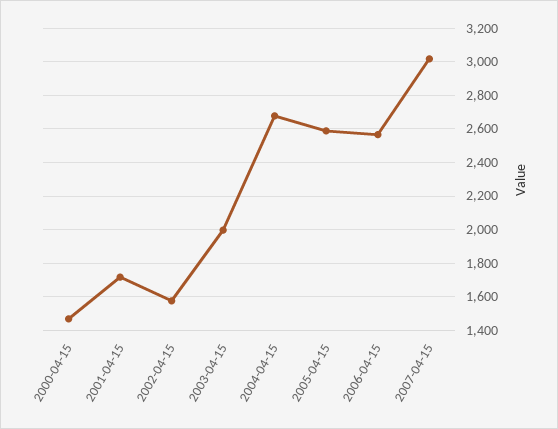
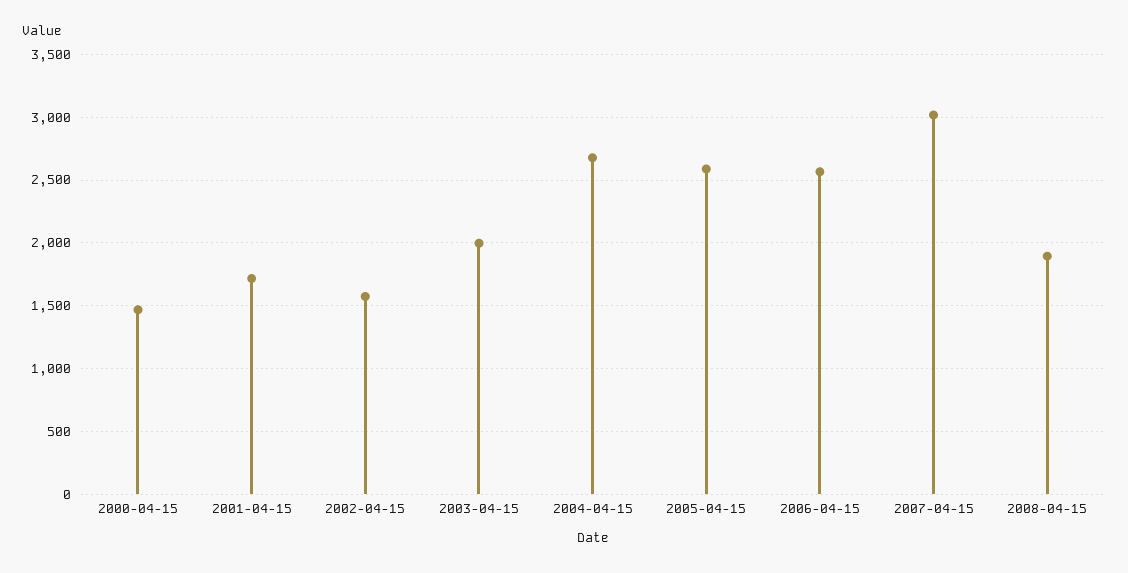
2008-04-15: none -> 1900

